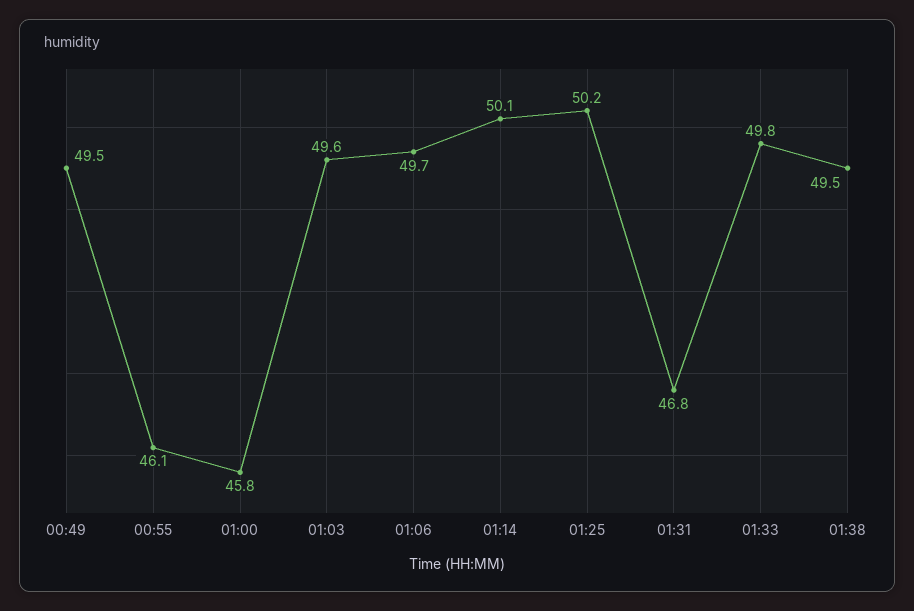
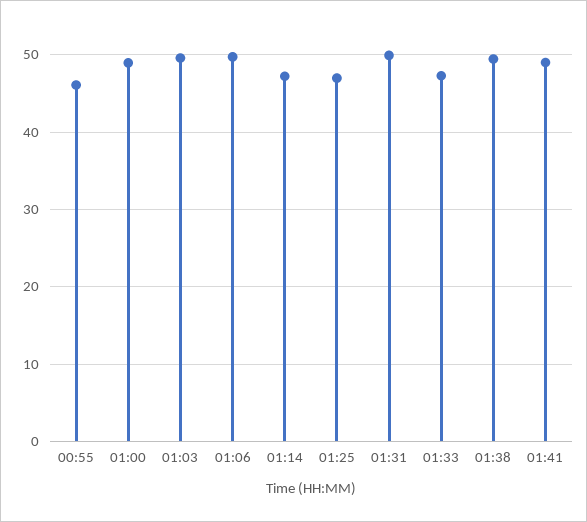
00:49: 49.5 -> none
01:00: 45.8 -> 49
01:14: 50.1 -> 47
01:25: 50.2 -> 47
01:31: 46.8 -> 50
01:33: 49.8 -> 47
01:41: none -> 49

